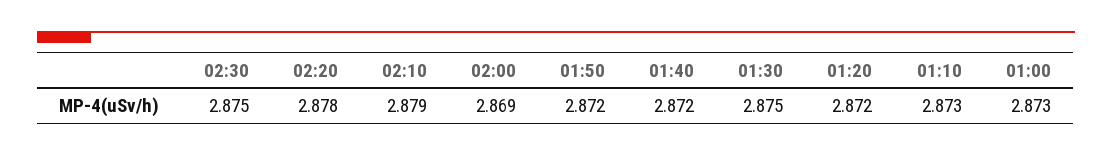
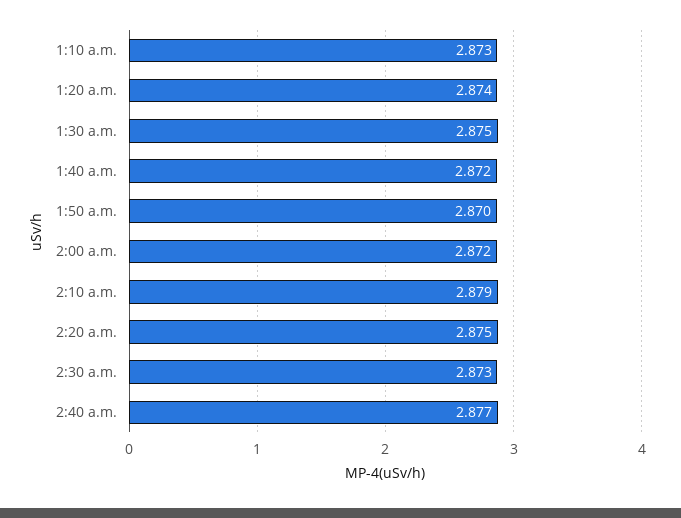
02:30: 2.875 -> 2.873
02:20: 2.878 -> 2.875
02:00: 2.869 -> 2.872
01:50: 2.872 -> 2.87
01:20: 2.872 -> 2.874
01:00: 2.873 -> none
2:40 a.m.: none -> 2.877

